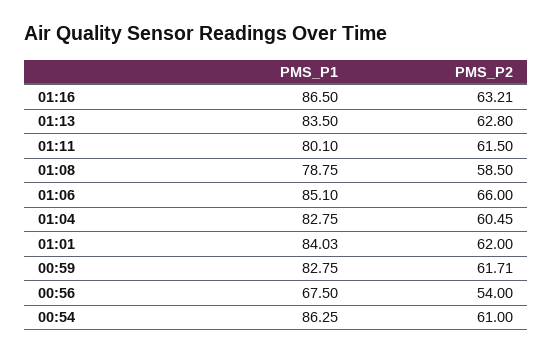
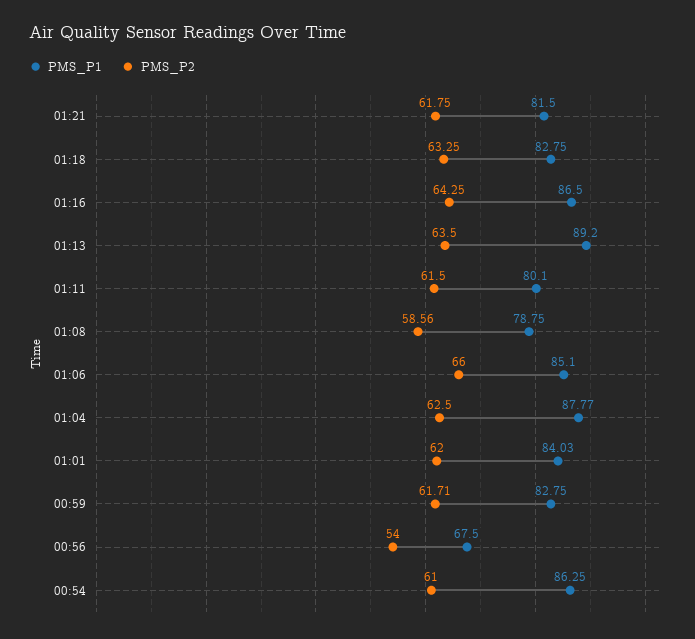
PMS_P2, 01:16: 63.21 -> 64.25
PMS_P1, 01:13: 83.5 -> 89.2
PMS_P2, 01:13: 62.8 -> 63.5
PMS_P2, 01:08: 58.5 -> 58.56
PMS_P1, 01:04: 82.75 -> 87.77
PMS_P2, 01:04: 60.45 -> 62.5
PMS_P1, 01:21: none -> 81.5
PMS_P2, 01:21: none -> 61.75
PMS_P1, 01:18: none -> 82.75
PMS_P2, 01:18: none -> 63.25

